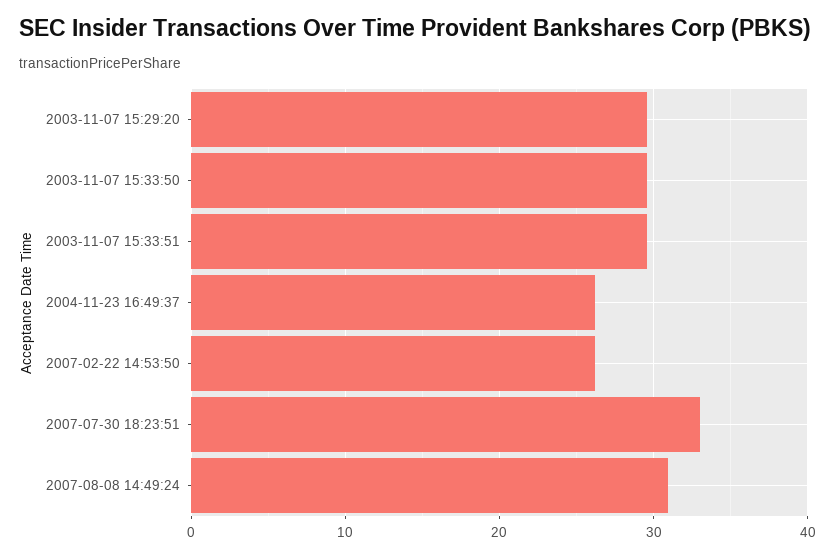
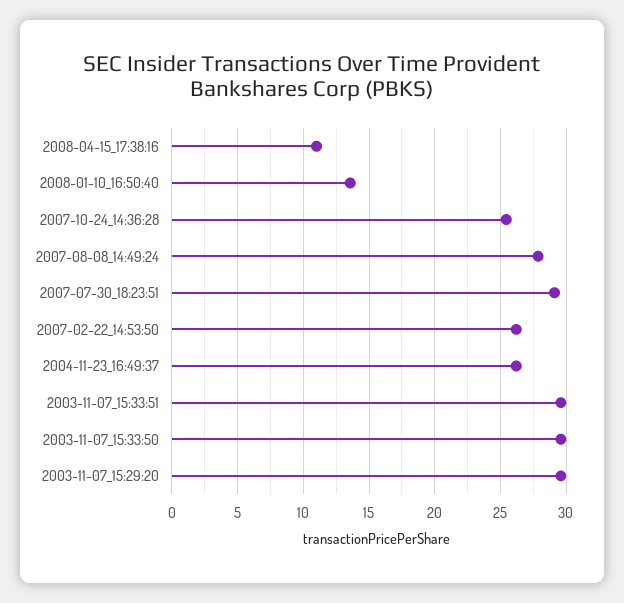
2007-07-30 18:23:51: 33 -> 29
2007-08-08 14:49:24: 31 -> 28
2008-04-15_17:38:16: none -> 11
2008-01-10_16:50:40: none -> 13.5
2007-10-24_14:36:28: none -> 25.5

